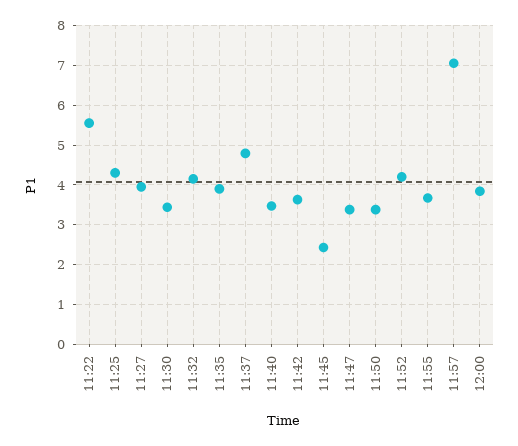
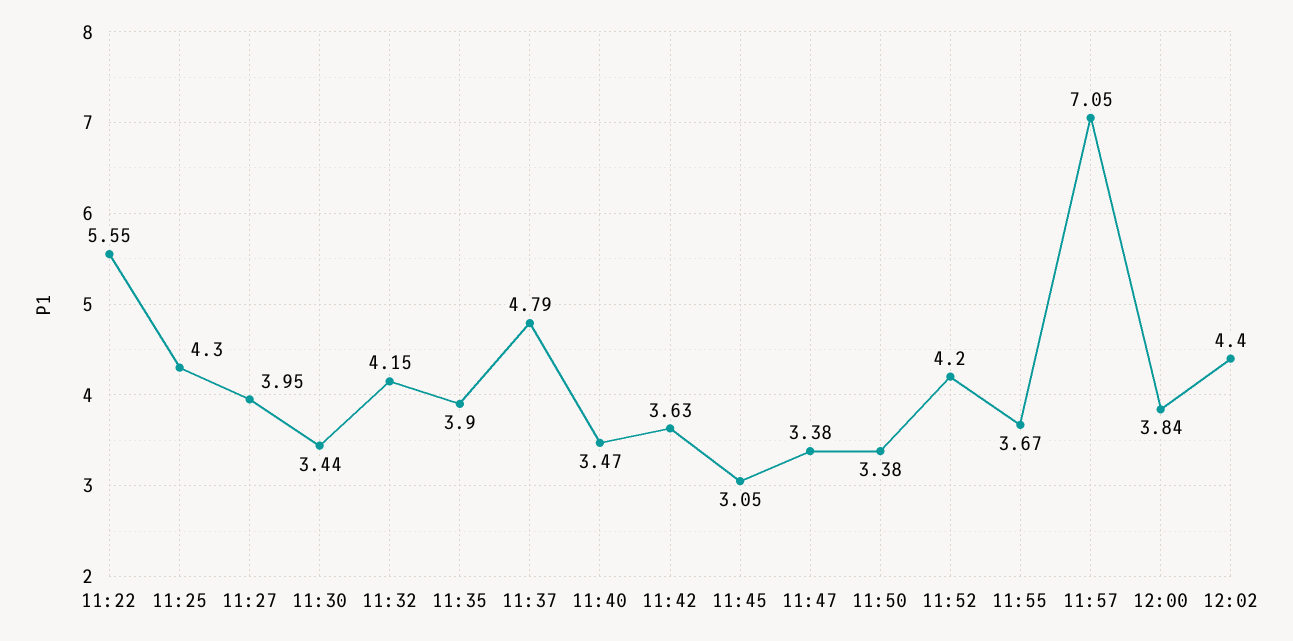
11:45: 2.4 -> 3.05
12:02: none -> 4.4

